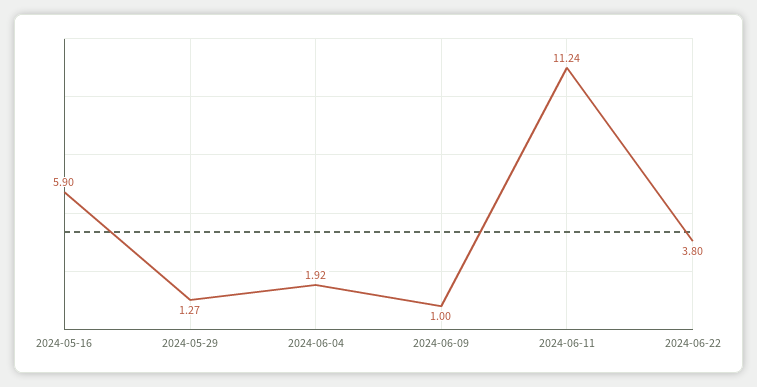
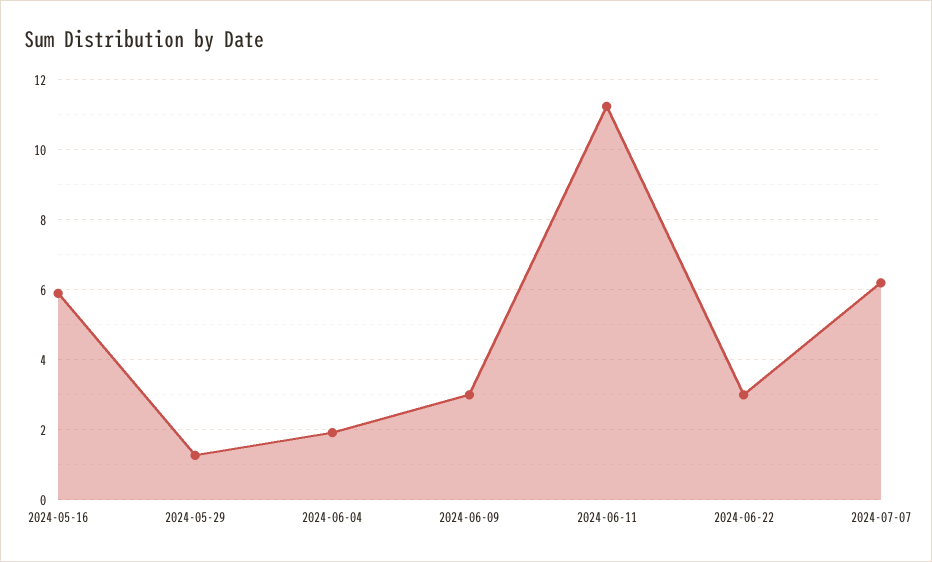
2024-06-09: 1 -> 3
2024-06-22: 3.8 -> 3
2024-07-07: none -> 6.2

